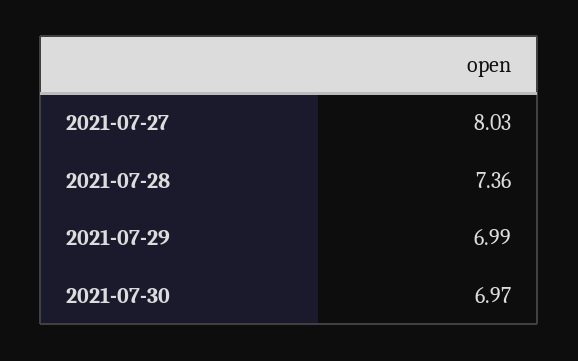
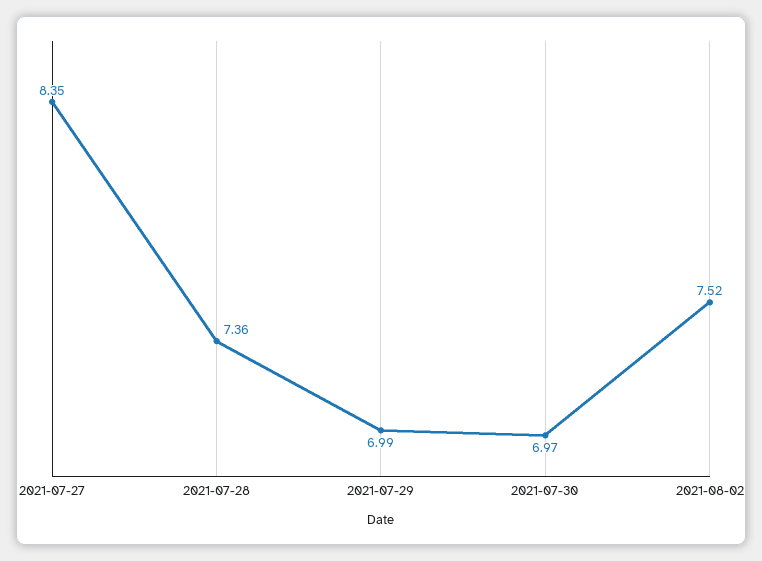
2021-07-27: 8.03 -> 8.35
2021-08-02: none -> 7.52

